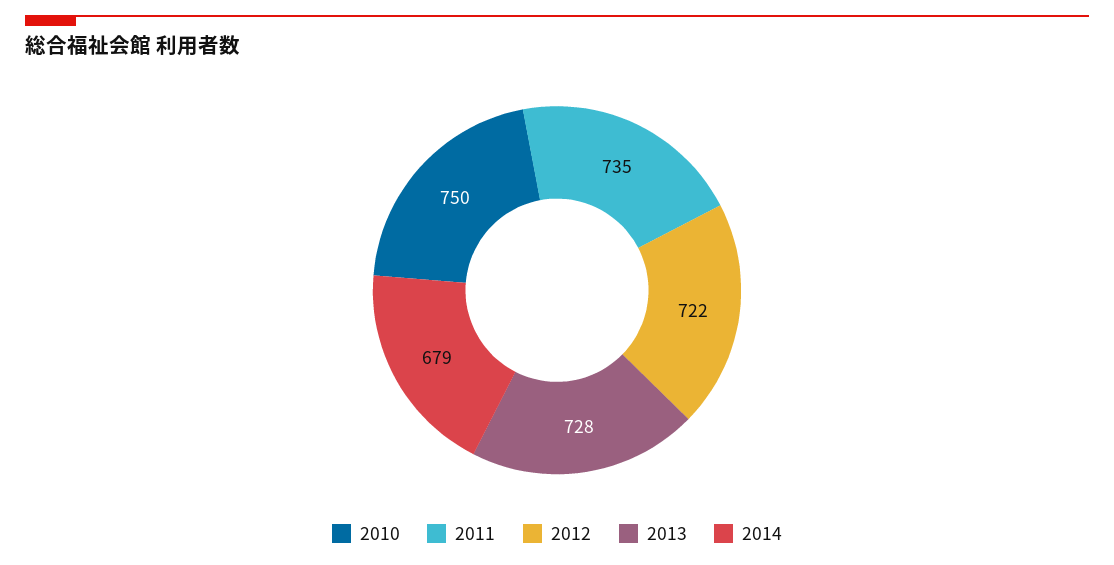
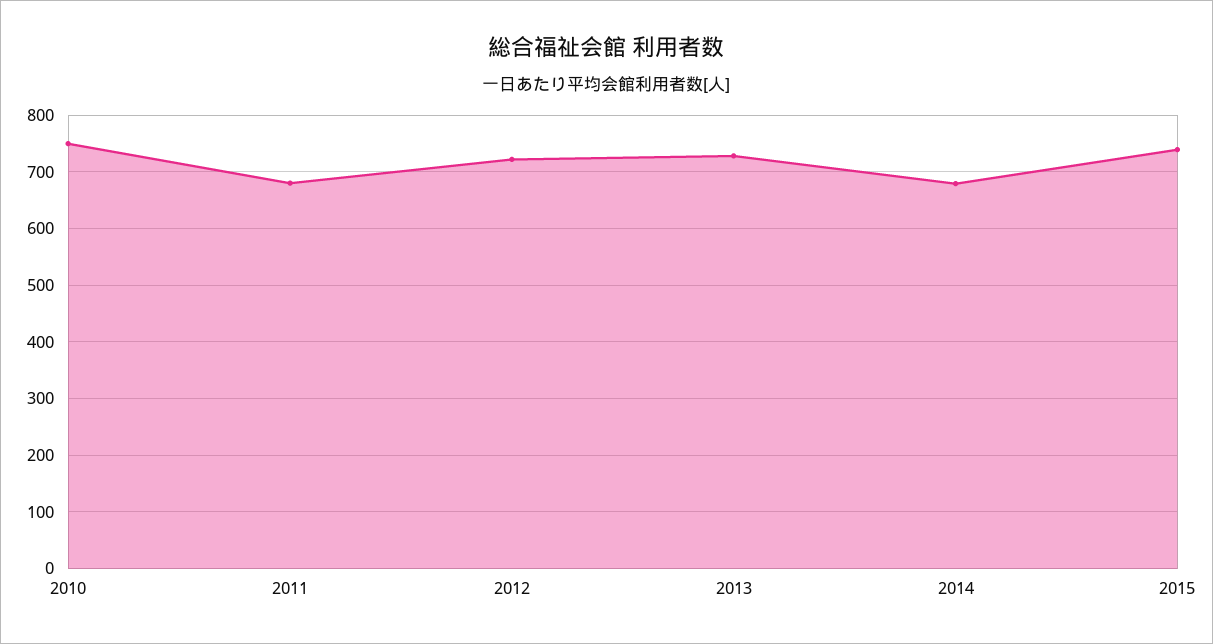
2011: 735 -> 680
2015: none -> 740

